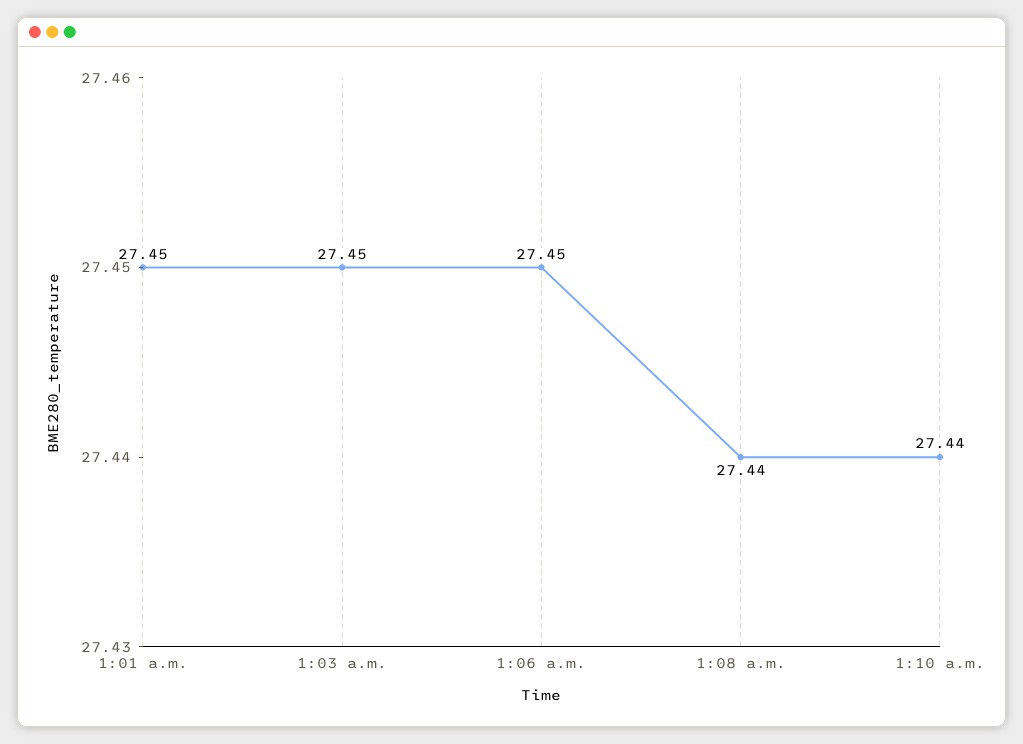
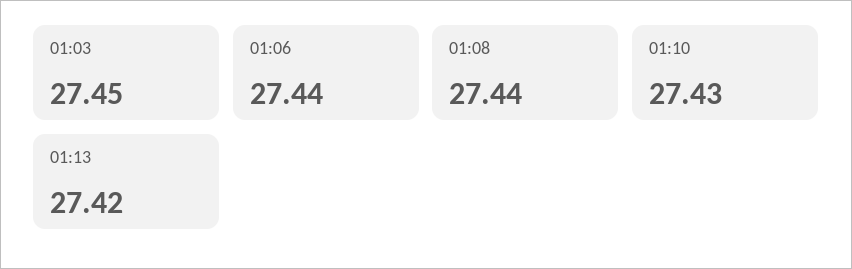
1:01 a.m.: 27.45 -> none
1:06 a.m.: 27.45 -> 27.44
1:10 a.m.: 27.44 -> 27.43
01:13: none -> 27.42

